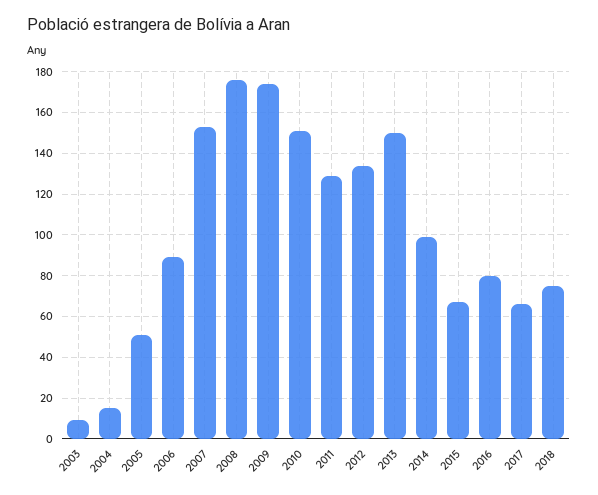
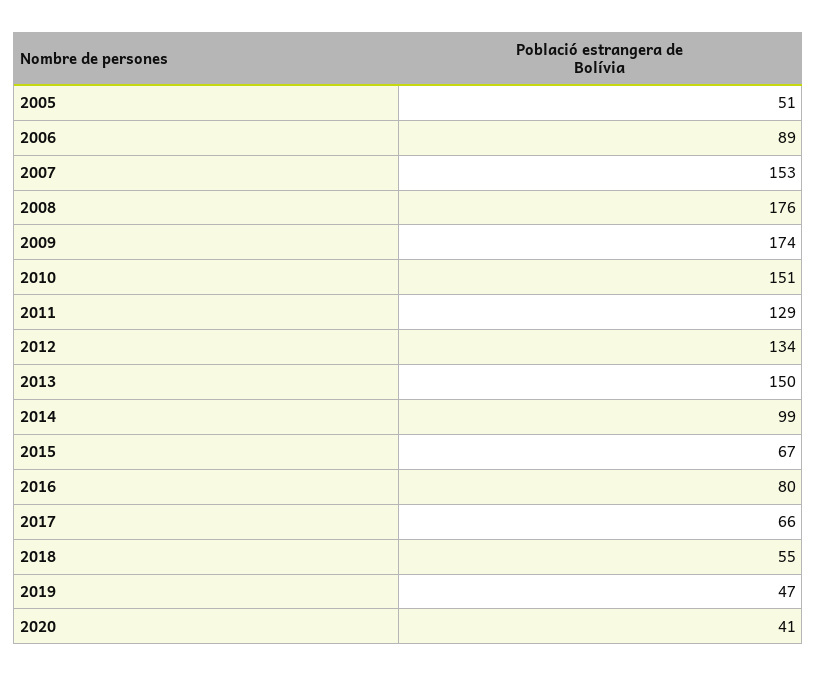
2003: 10 -> none
2004: 15 -> none
2018: 75 -> 55
2019: none -> 47
2020: none -> 41

